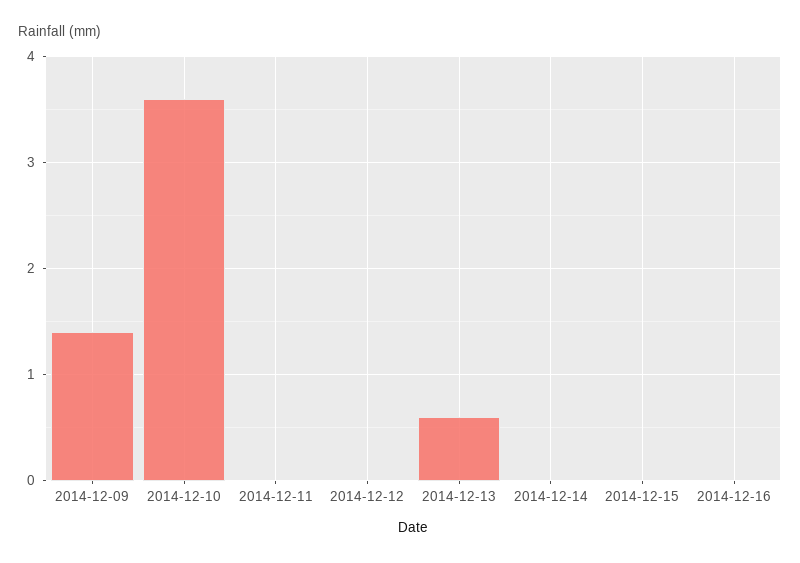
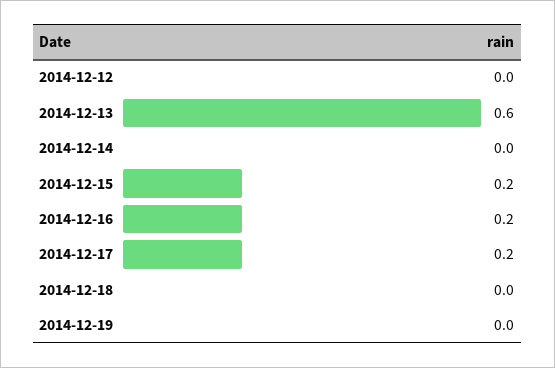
2014-12-09: 1.4 -> none
2014-12-10: 3.6 -> none
2014-12-11: 0 -> none
2014-12-15: 0 -> 0.2
2014-12-16: 0 -> 0.2
2014-12-17: none -> 0.2
2014-12-18: none -> 0
2014-12-19: none -> 0

